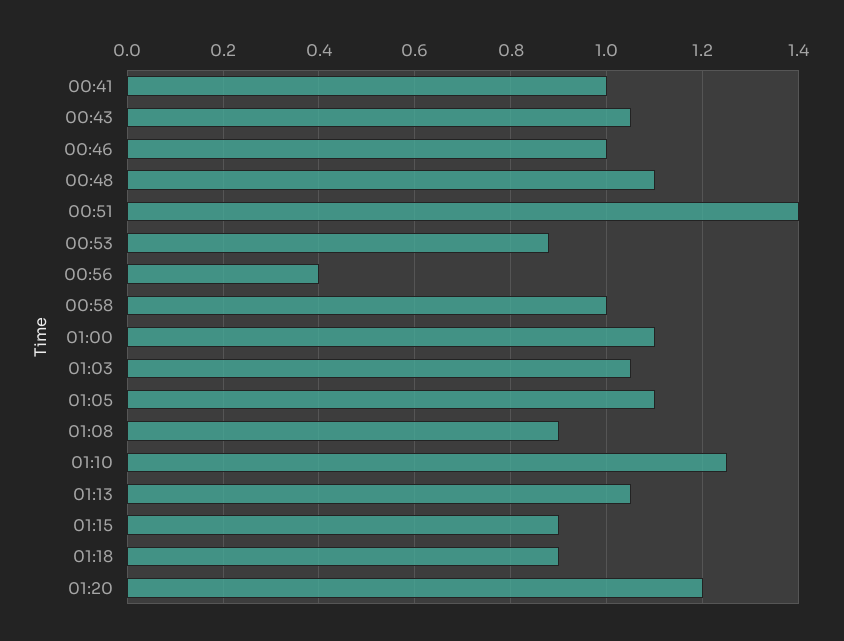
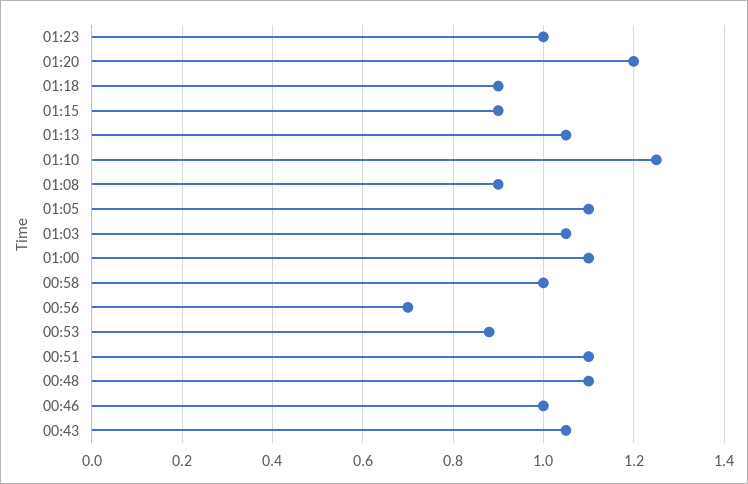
00:41: 1 -> none
00:51: 1.4 -> 1.1
00:56: 0.4 -> 0.7
01:23: none -> 1

